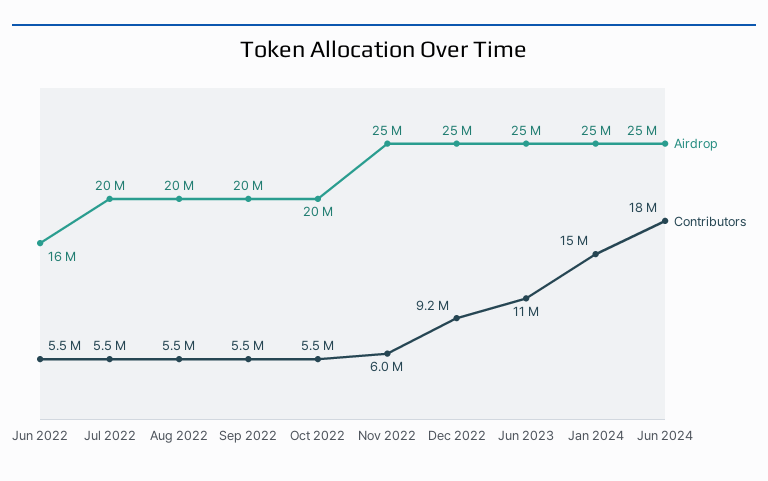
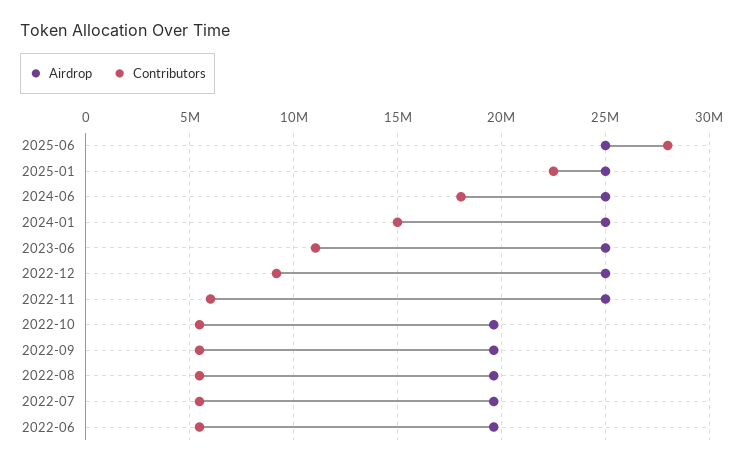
Airdrop, Jun 2022: 16000000 -> 19500000
Airdrop, 2025-06: none -> 25000000
Contributors, 2025-06: none -> 28000000
Airdrop, 2025-01: none -> 25000000
Contributors, 2025-01: none -> 22500000

